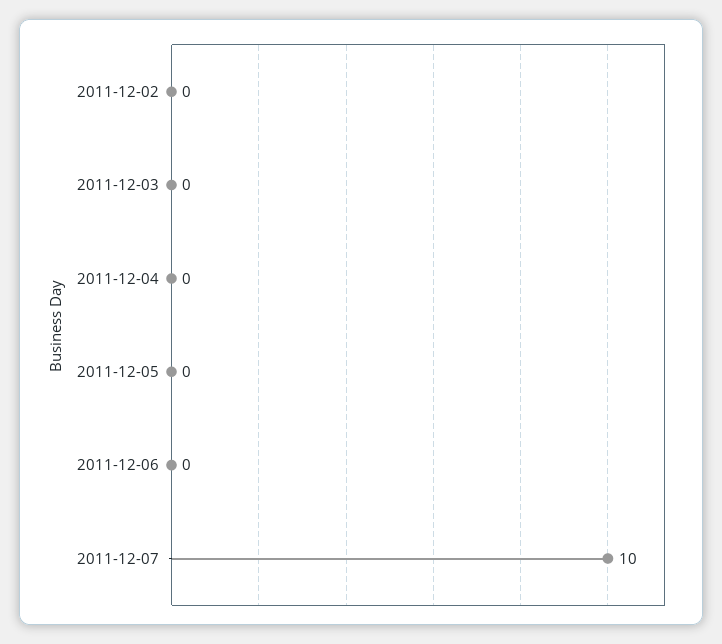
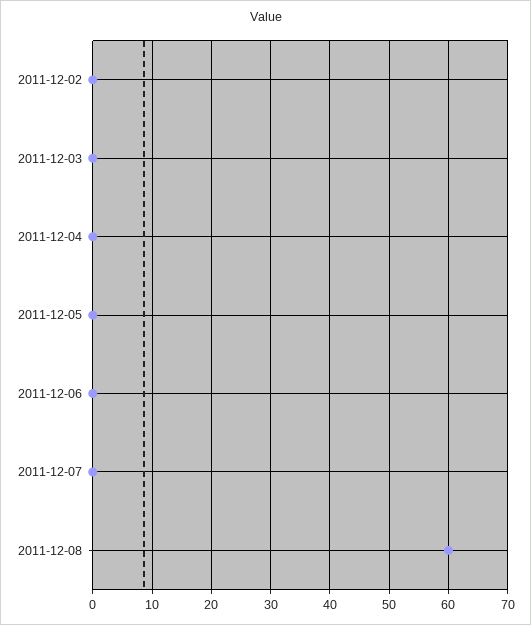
2011-12-07: 10 -> 0
2011-12-08: none -> 60

